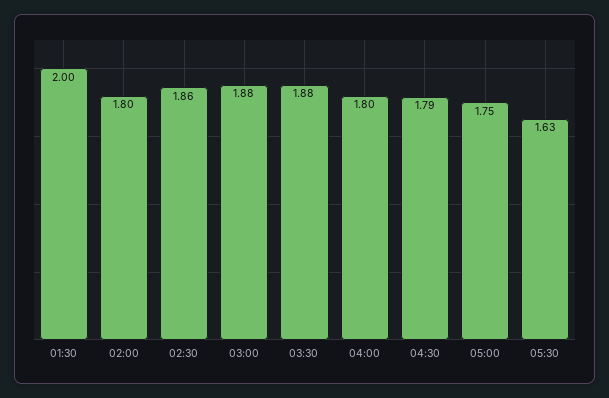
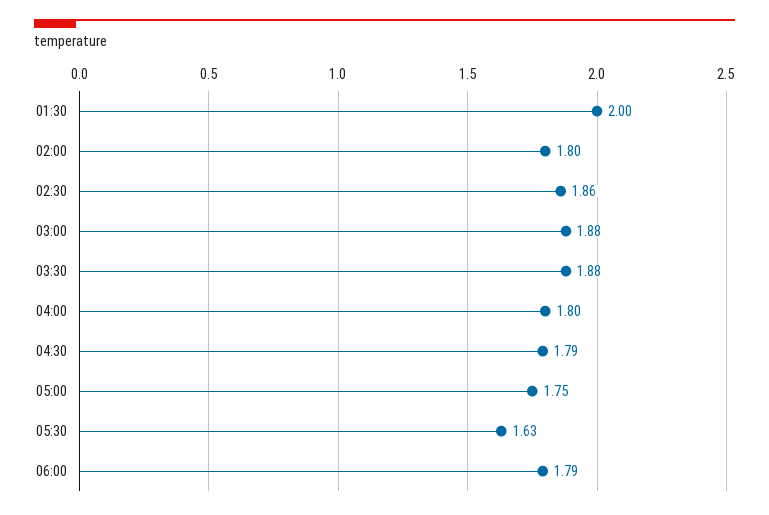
06:00: none -> 1.79

